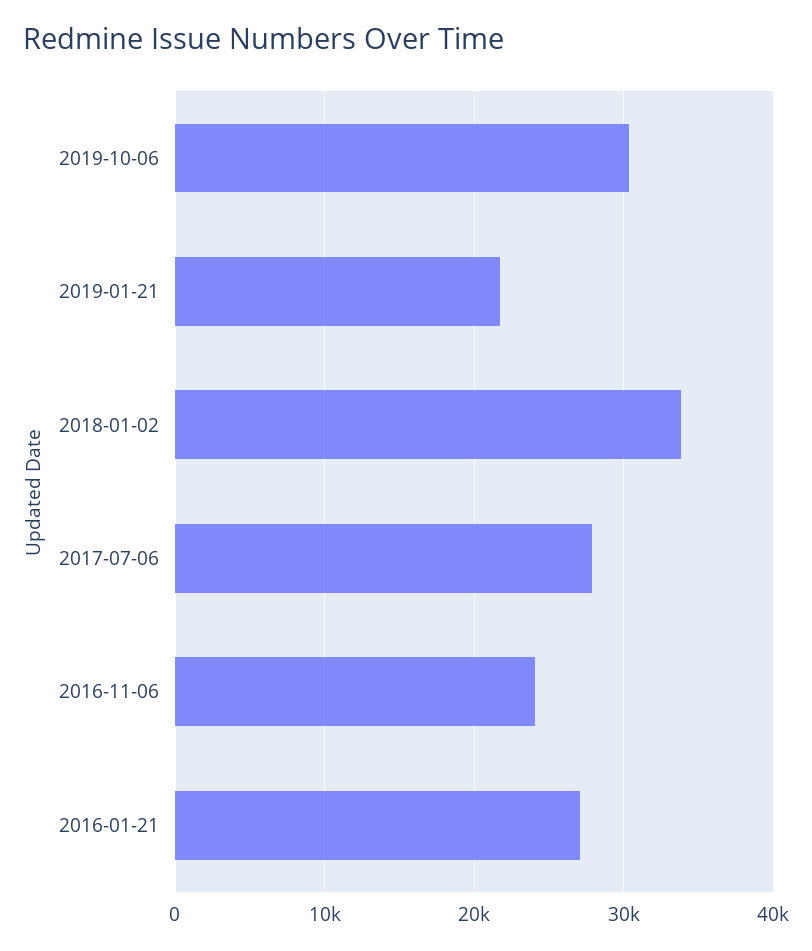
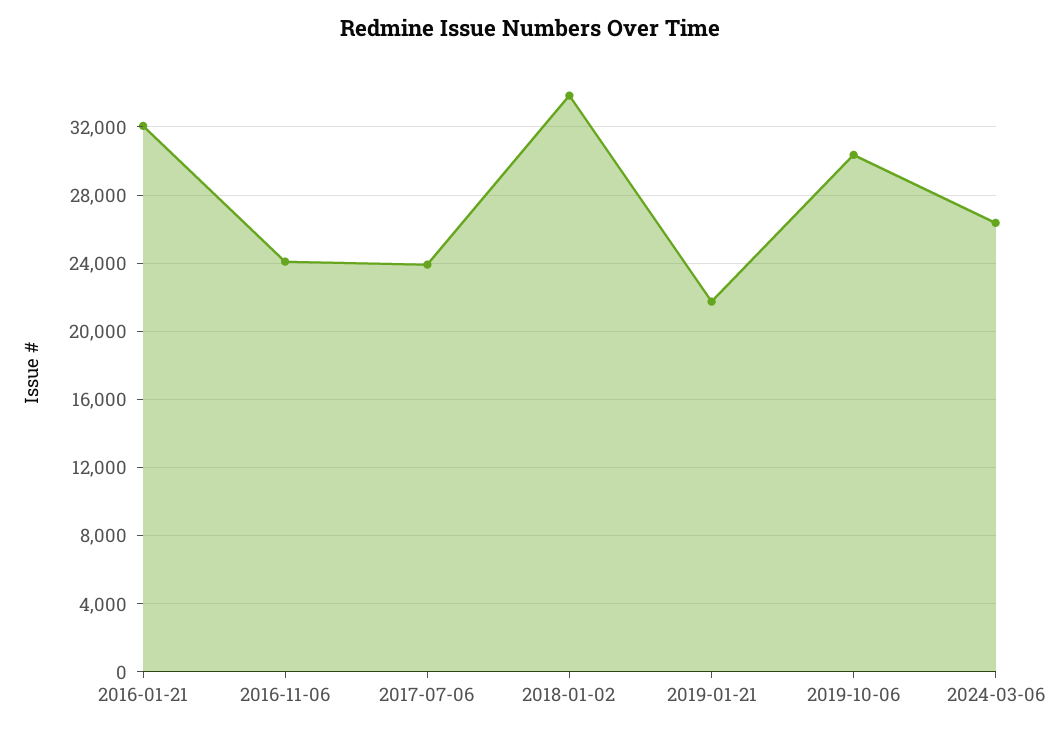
2017-07-06: 28000 -> 24000
2016-01-21: 27000 -> 32000
2024-03-06: none -> 26500

